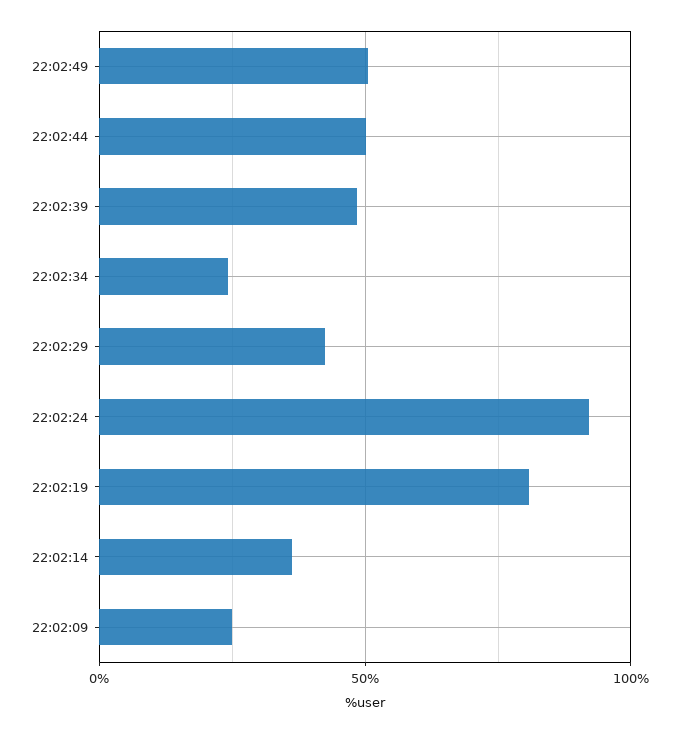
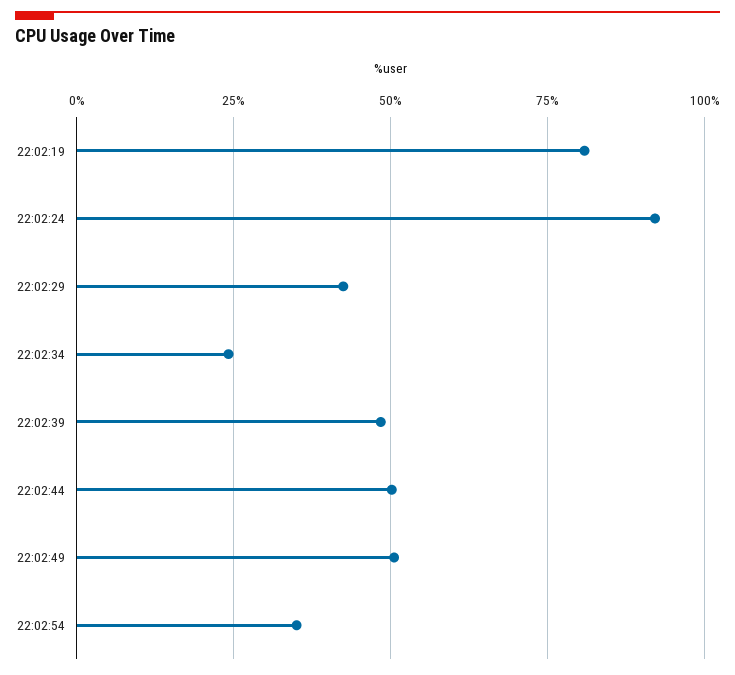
22:02:14: 35 -> none
22:02:09: 25 -> none
22:02:54: none -> 35

